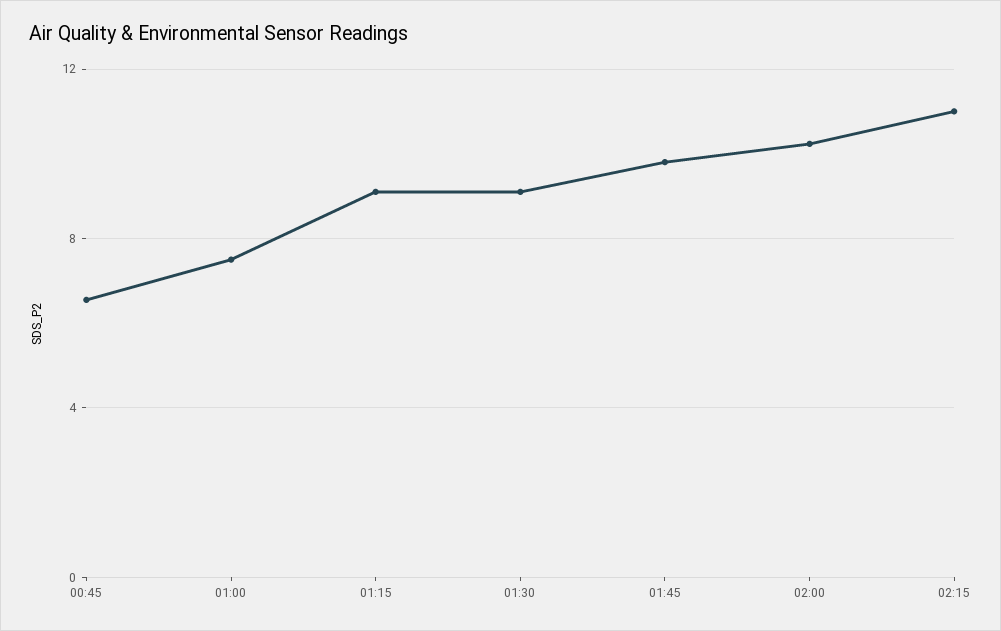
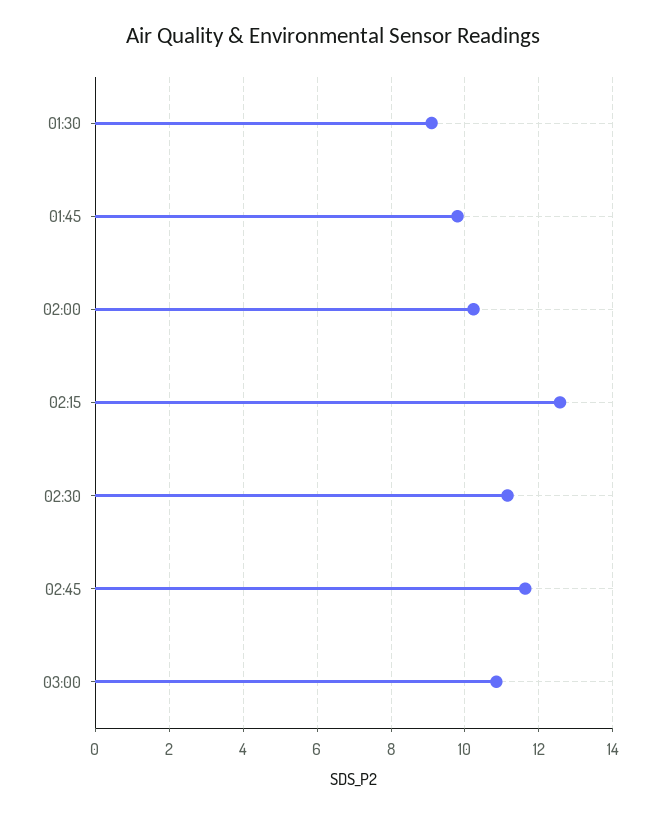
00:45: 6.5 -> none
01:00: 7.5 -> none
01:15: 9 -> none
02:15: 11 -> 12.6
02:30: none -> 11.2
02:45: none -> 11.6
03:00: none -> 10.8

